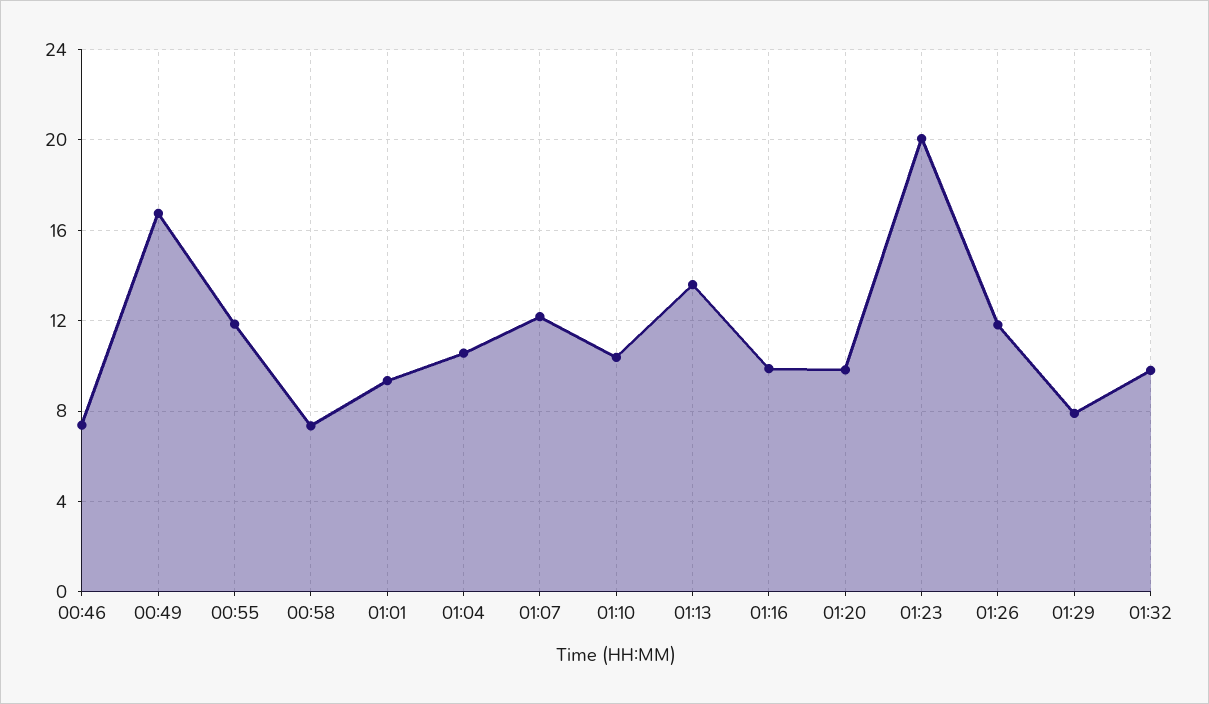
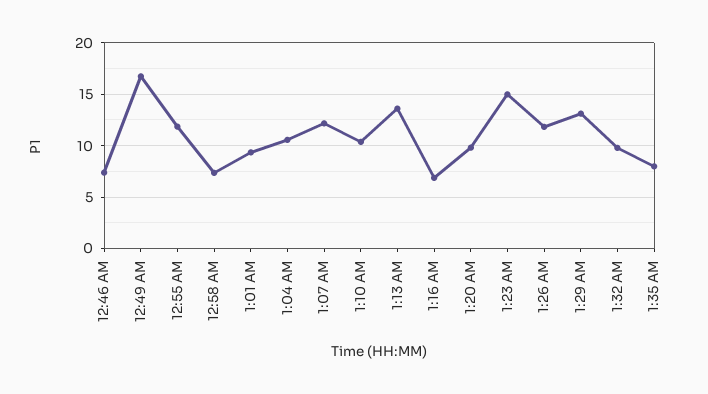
01:16: 10 -> 7
01:23: 20 -> 15
01:29: 8 -> 13
1:35 AM: none -> 8

